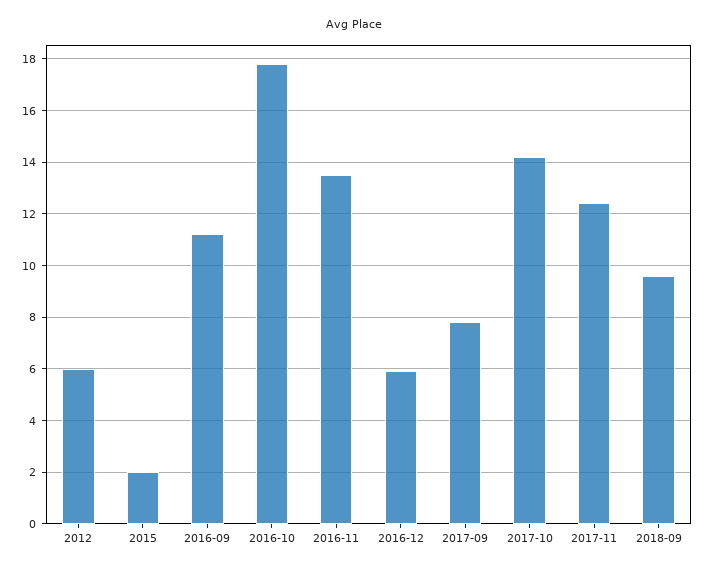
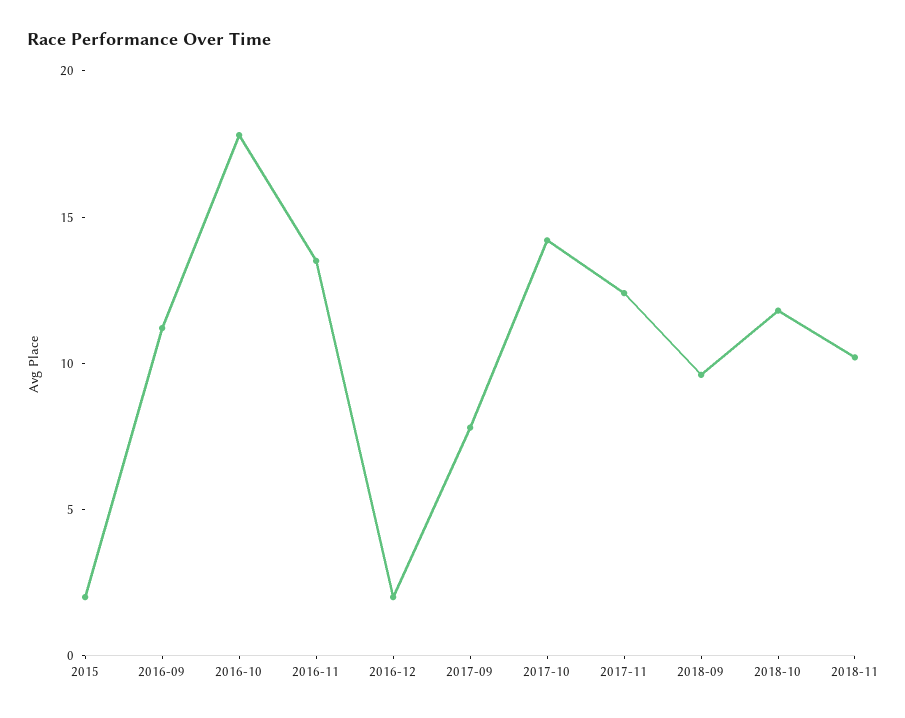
2012: 6 -> none
2016-12: 6 -> 2
2018-10: none -> 12
2018-11: none -> 10

